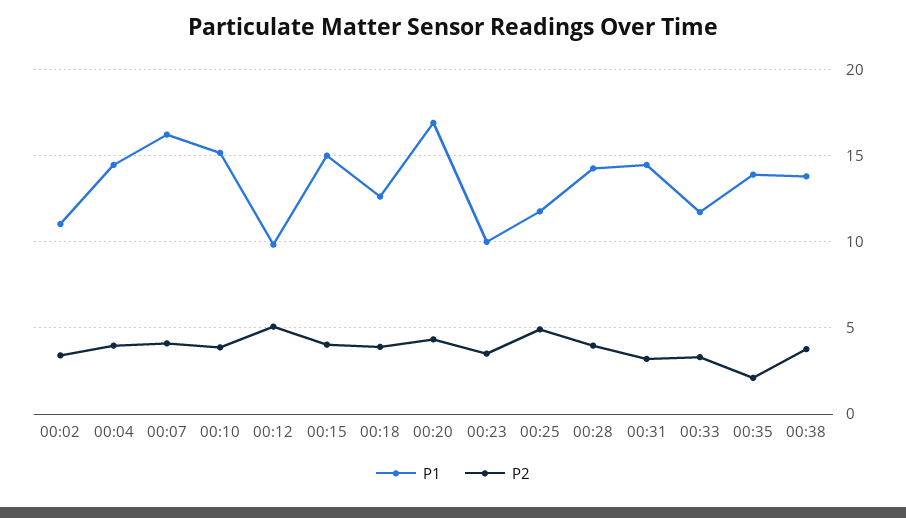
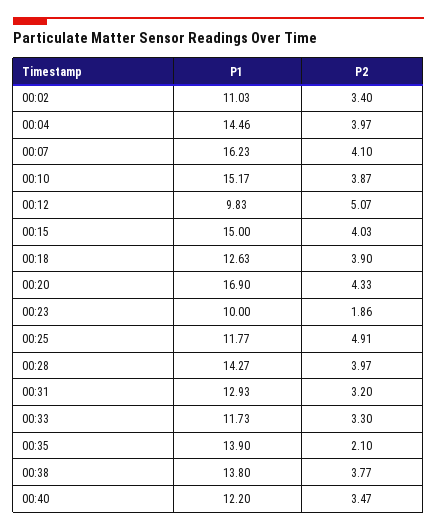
P2, 00:23: 3.5 -> 1.86
P1, 00:31: 14.5 -> 12.93
P1, 00:40: none -> 12.2
P2, 00:40: none -> 3.47

